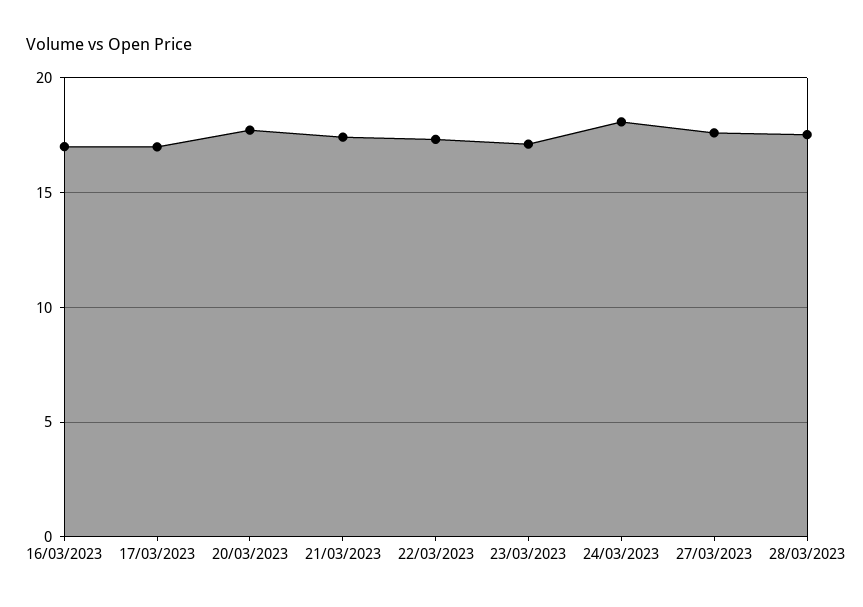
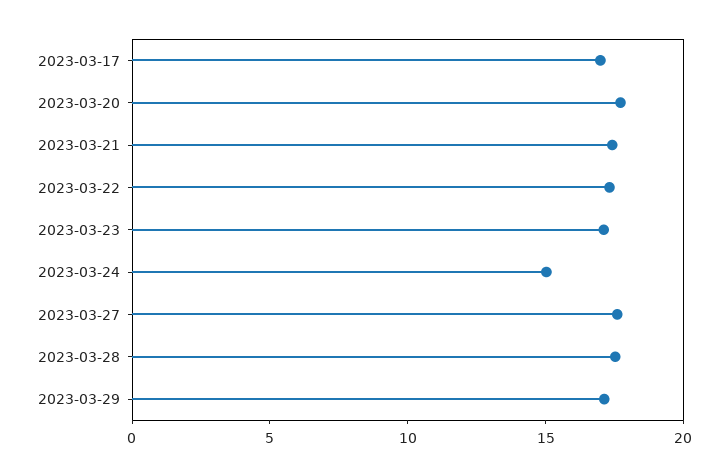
16/03/2023: 17 -> none
24/03/2023: 18 -> 15
2023-03-29: none -> 17

